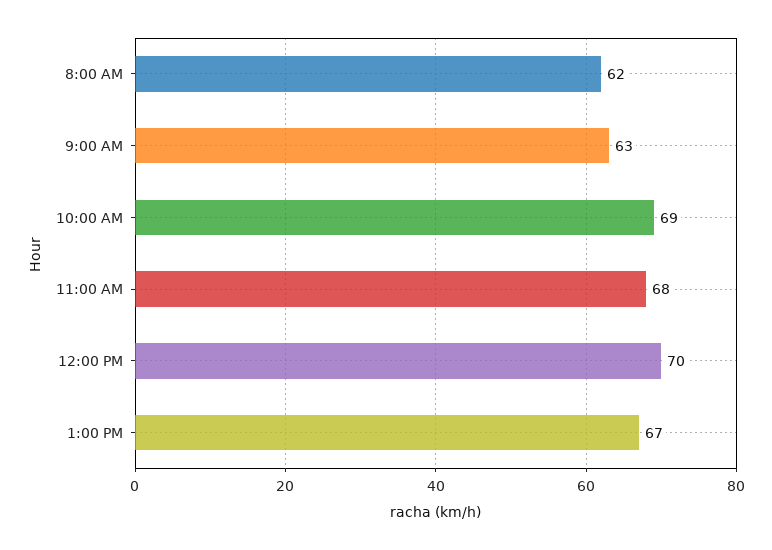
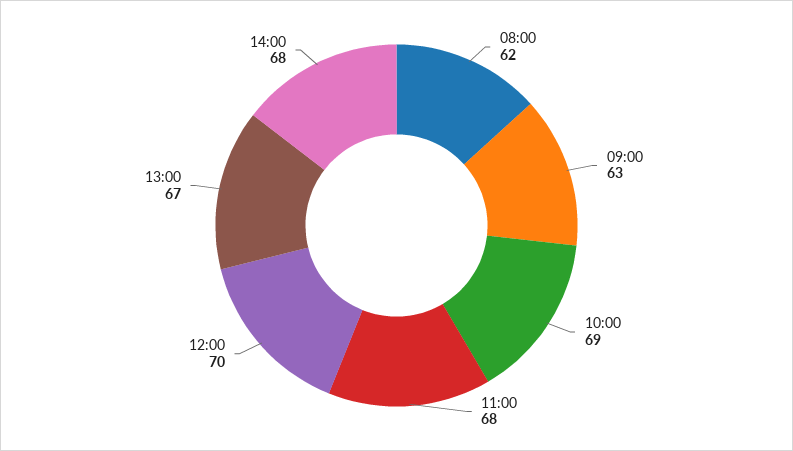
14:00: none -> 68

